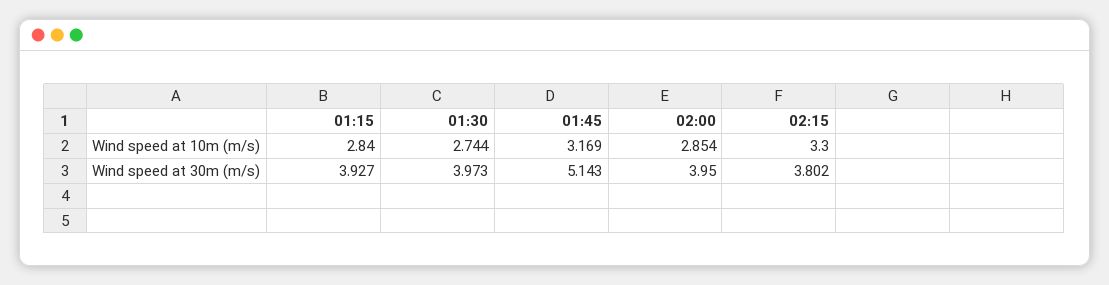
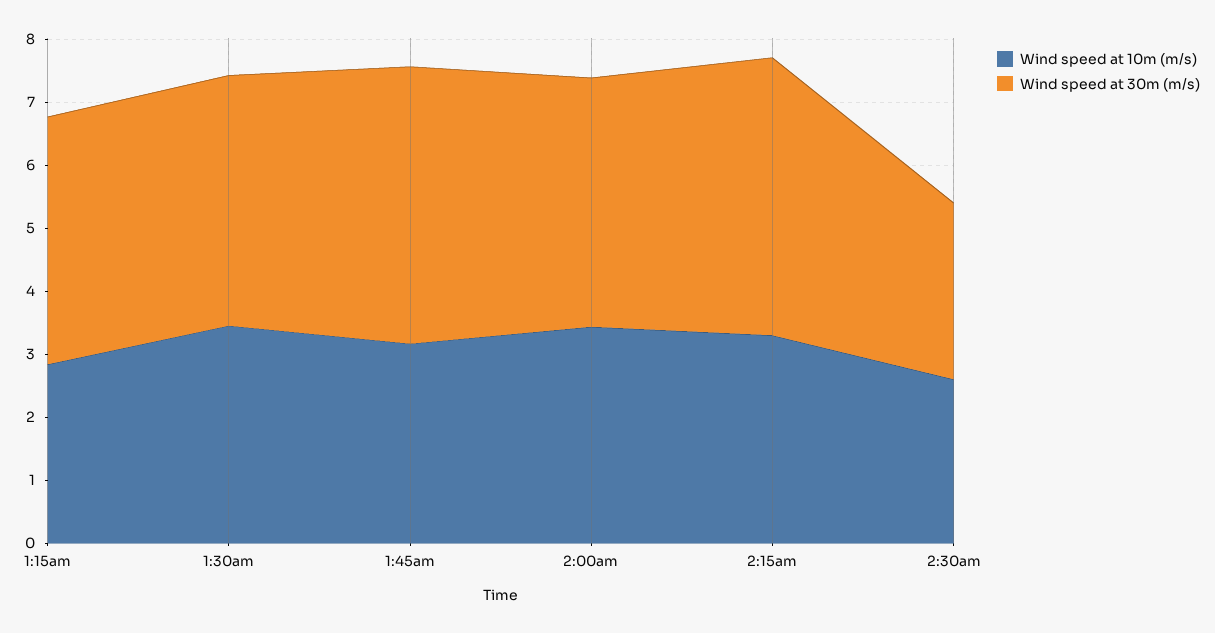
Wind speed at 10m (m/s), 01:30: 2.744 -> 3.4
Wind speed at 10m (m/s), 02:00: 2.854 -> 3.4
Wind speed at 30m (m/s), 01:45: 5.143 -> 4.4
Wind speed at 30m (m/s), 02:15: 3.802 -> 4.4
Wind speed at 10m (m/s), 2:30am: none -> 2.6
Wind speed at 30m (m/s), 2:30am: none -> 2.8

